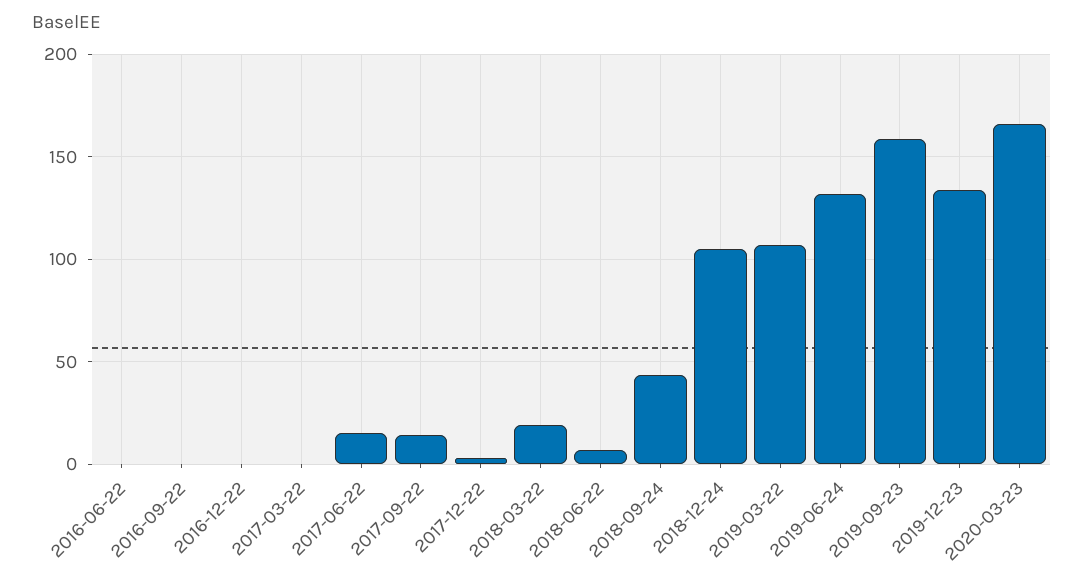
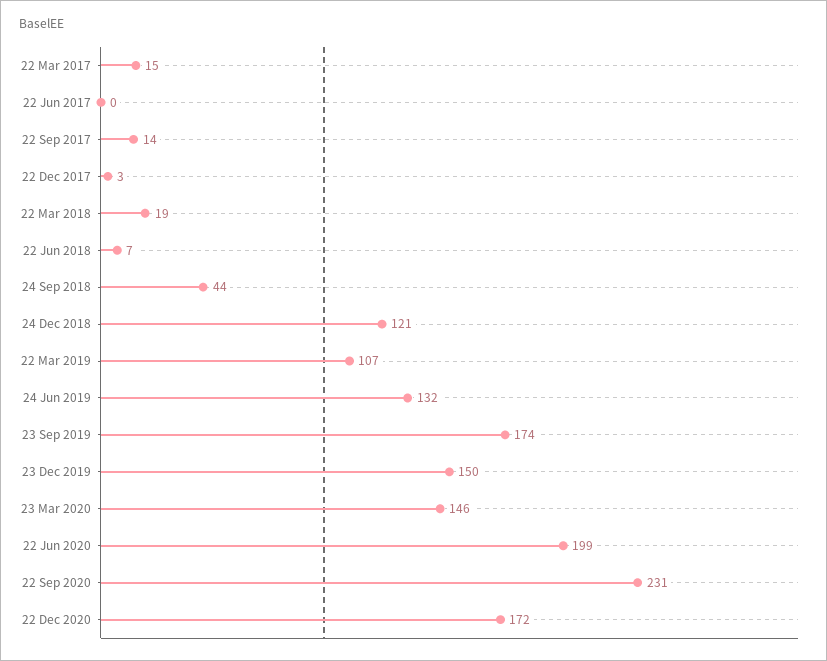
2016-06-22: 0 -> none
2016-09-22: 0 -> none
2016-12-22: 0 -> none
2017-03-22: 0 -> 15
2017-06-22: 15 -> 0
2018-12-24: 105 -> 121
2019-09-23: 160 -> 174
2019-12-23: 135 -> 150
2020-03-23: 165 -> 146
22 Jun 2020: none -> 199
22 Sep 2020: none -> 231
22 Dec 2020: none -> 172

